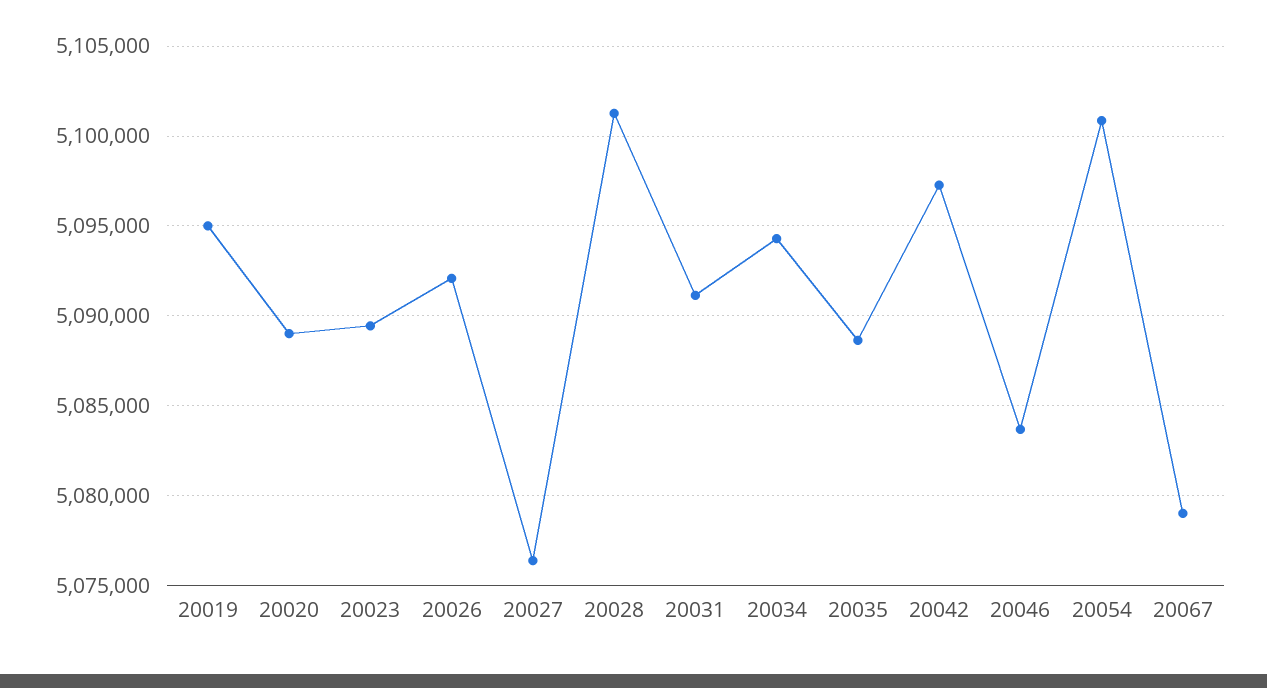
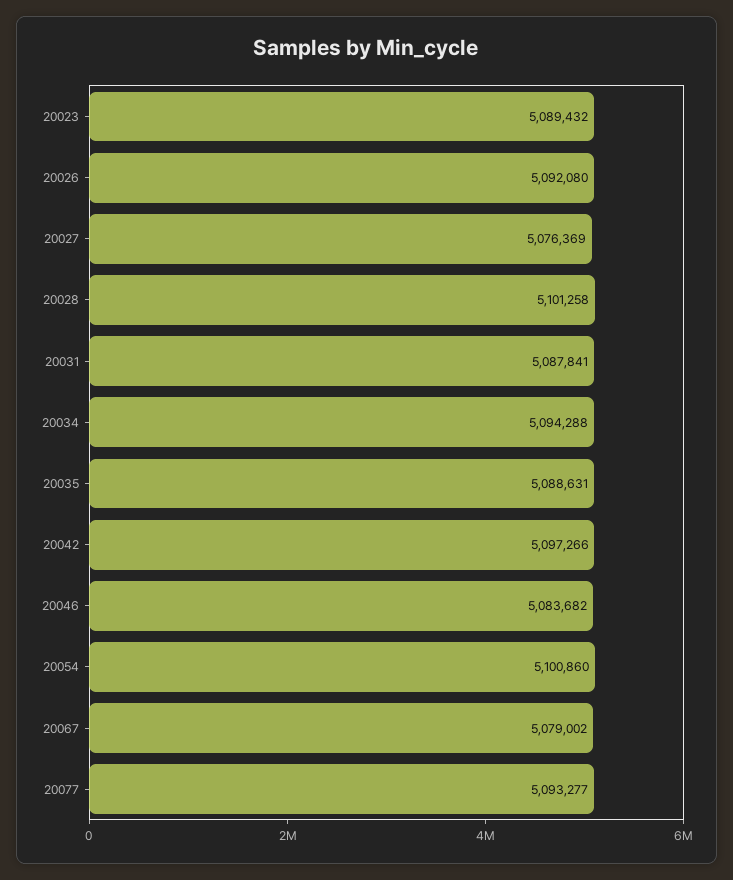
20019: 5095000 -> none
20020: 5089000 -> none
20031: 5091000 -> 5087841
20077: none -> 5093277

